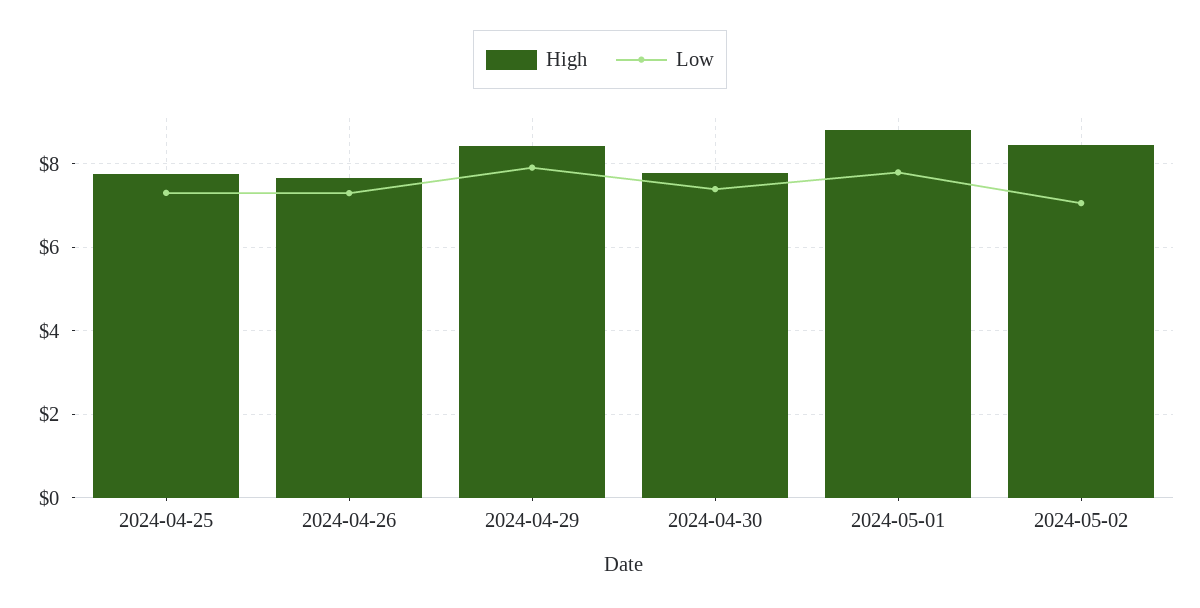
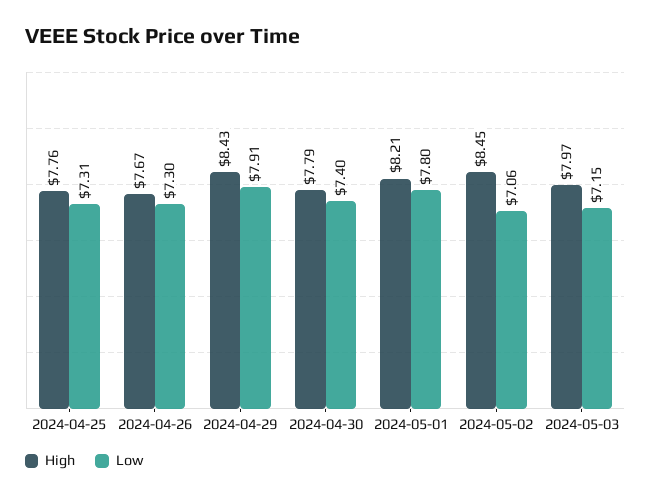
High, 2024-05-01: 8.8 -> 8.21
High, 2024-05-03: none -> 7.97
Low, 2024-05-03: none -> 7.15

